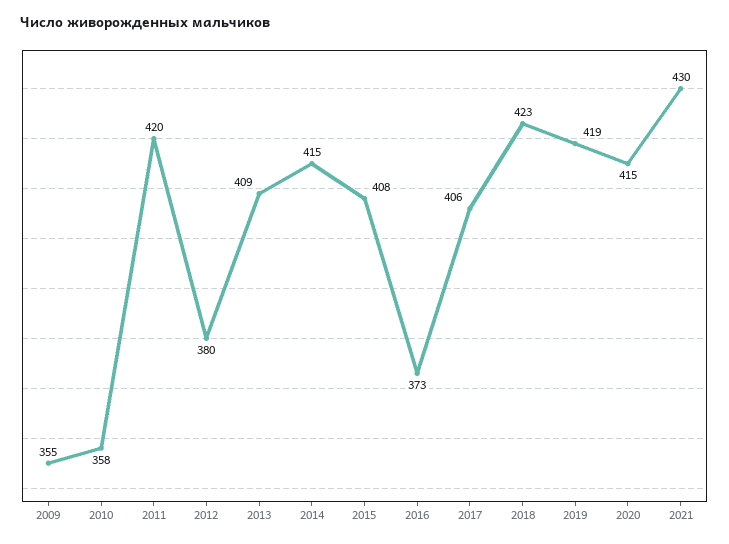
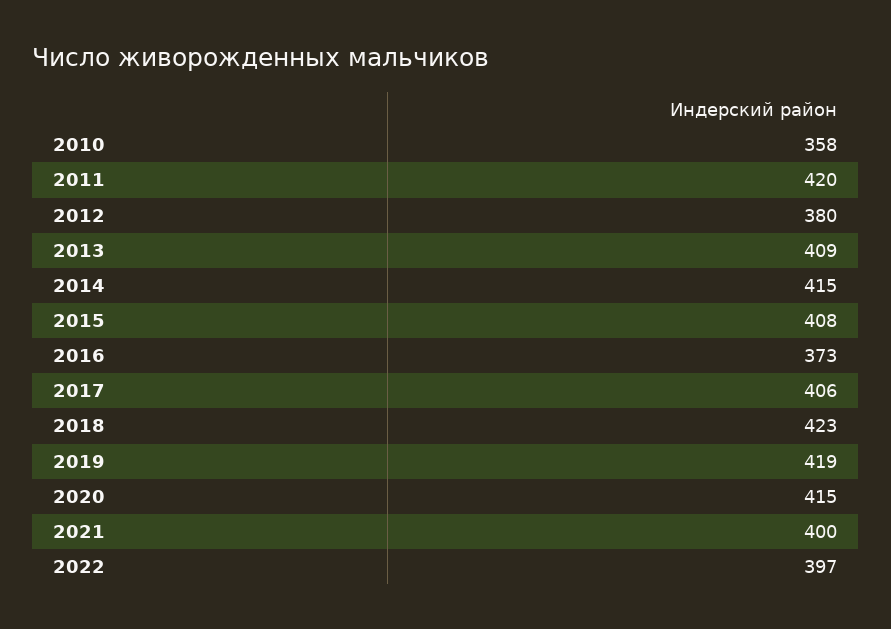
2009: 355 -> none
2021: 430 -> 400
2022: none -> 397

